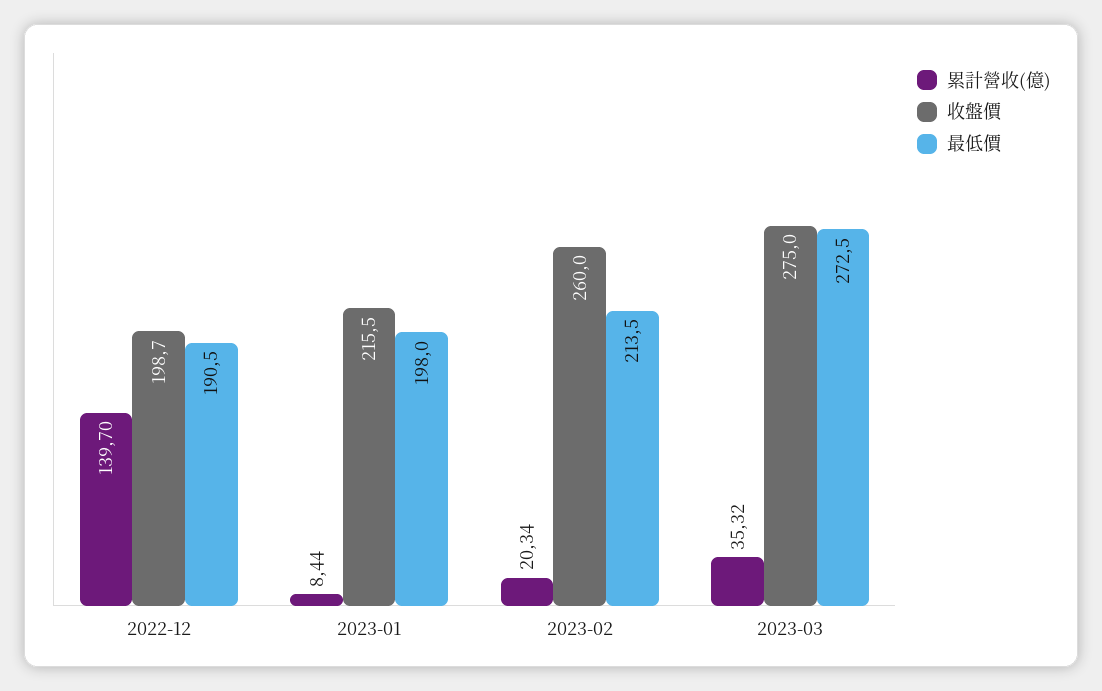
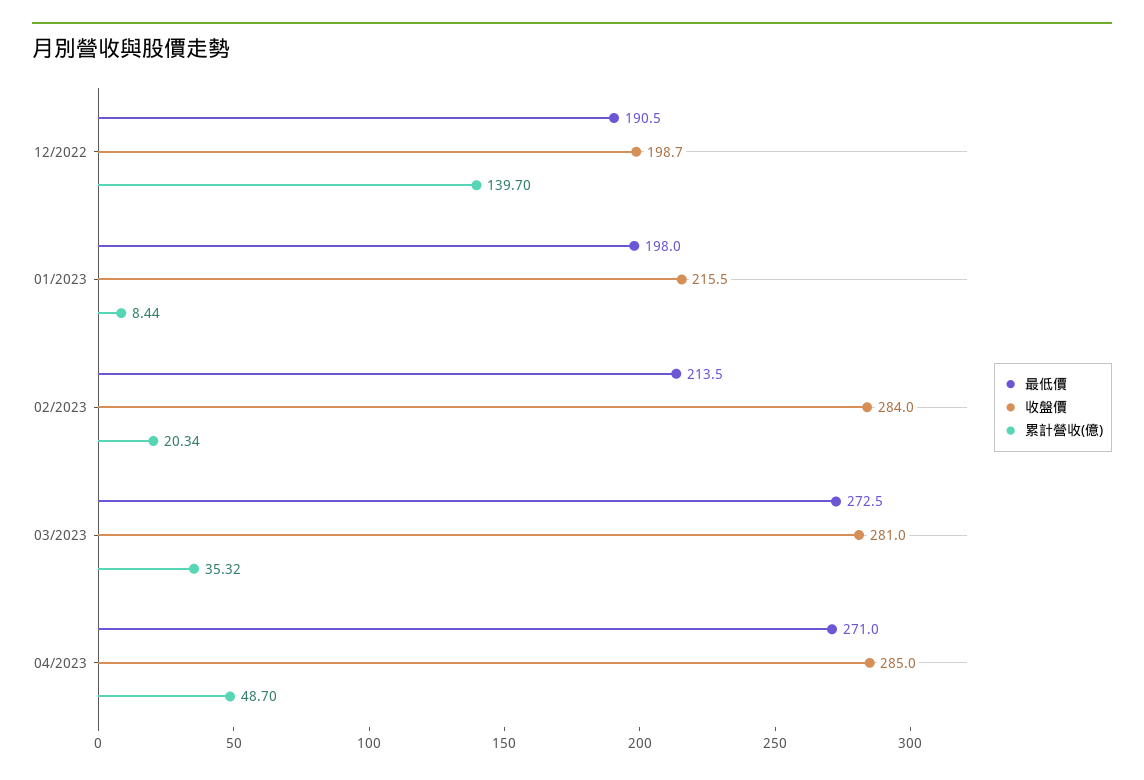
收盤價, 2023-02: 260 -> 284
收盤價, 2023-03: 275 -> 281
最低價, 04/2023: none -> 271
收盤價, 04/2023: none -> 285
累計營收(億), 04/2023: none -> 48.7

